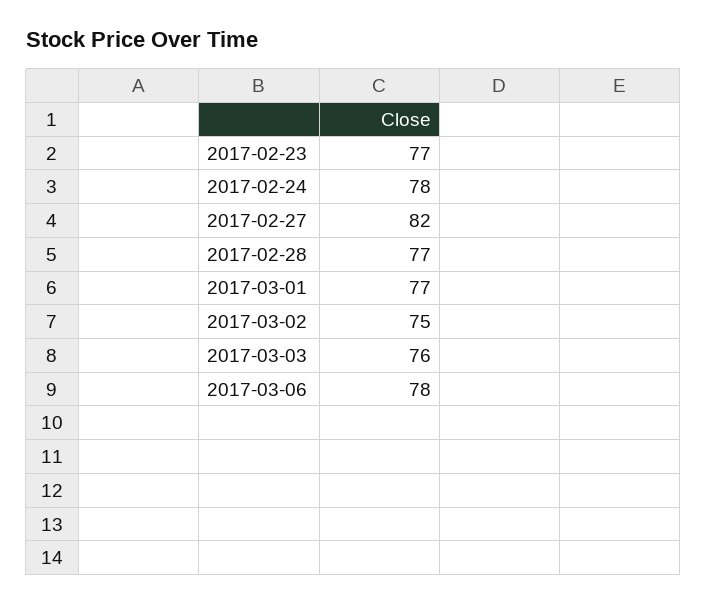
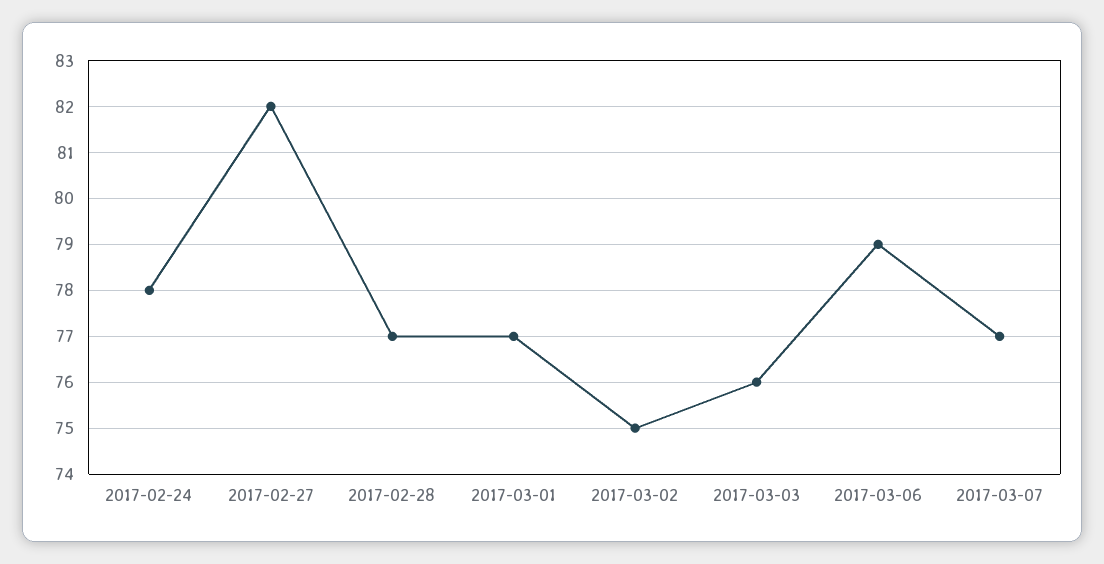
2017-02-23: 77 -> none
2017-03-06: 78 -> 79
2017-03-07: none -> 77

